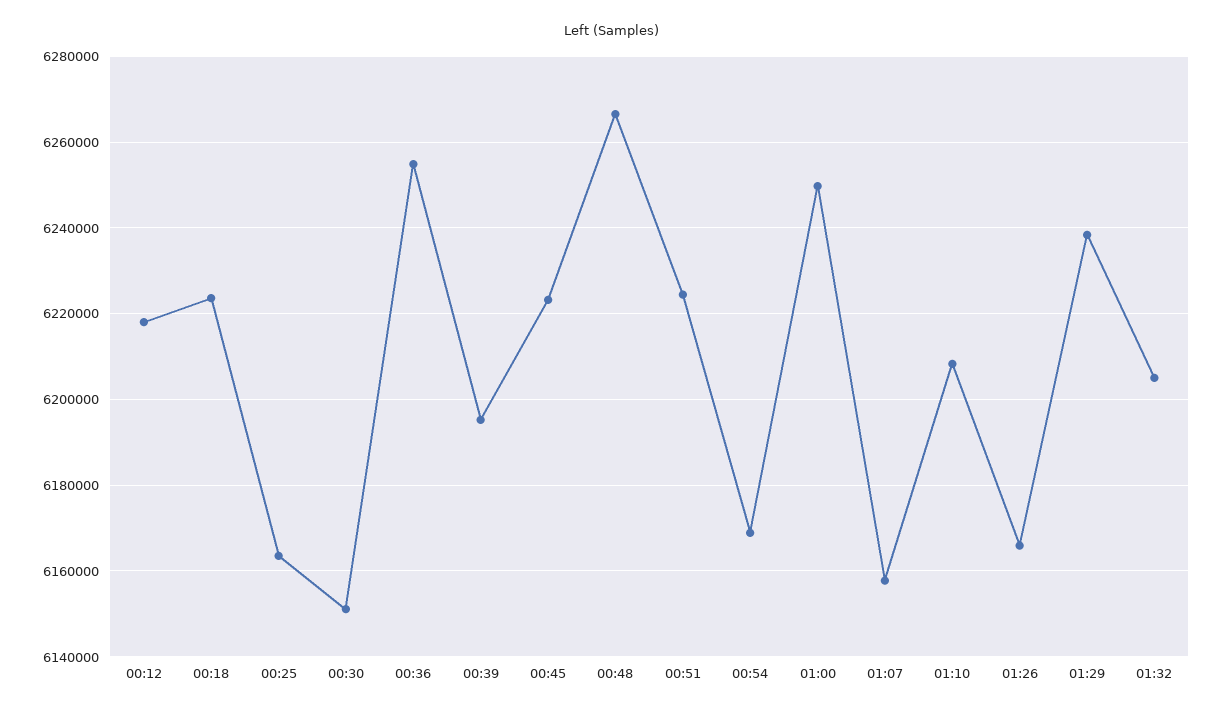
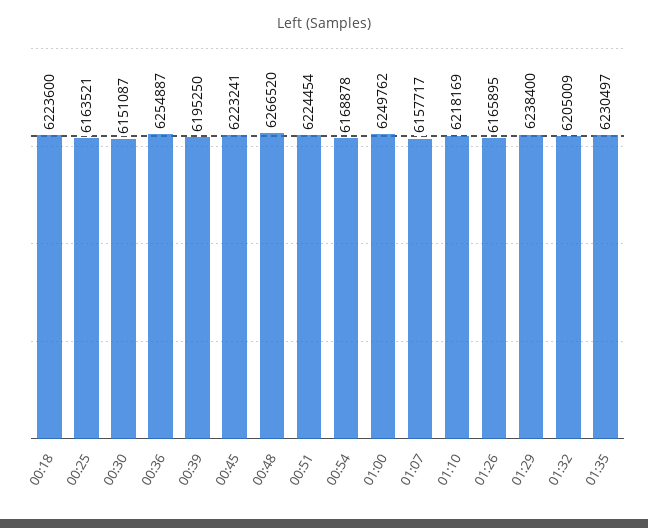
00:12: 6218000 -> none
01:10: 6208000 -> 6218169
01:35: none -> 6230497

